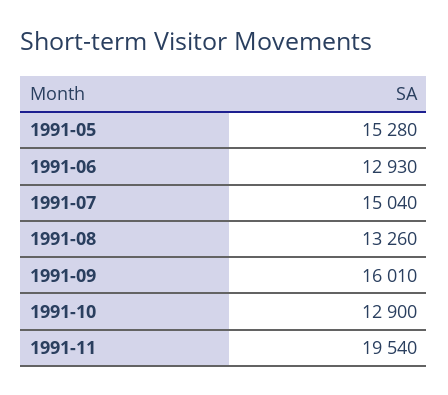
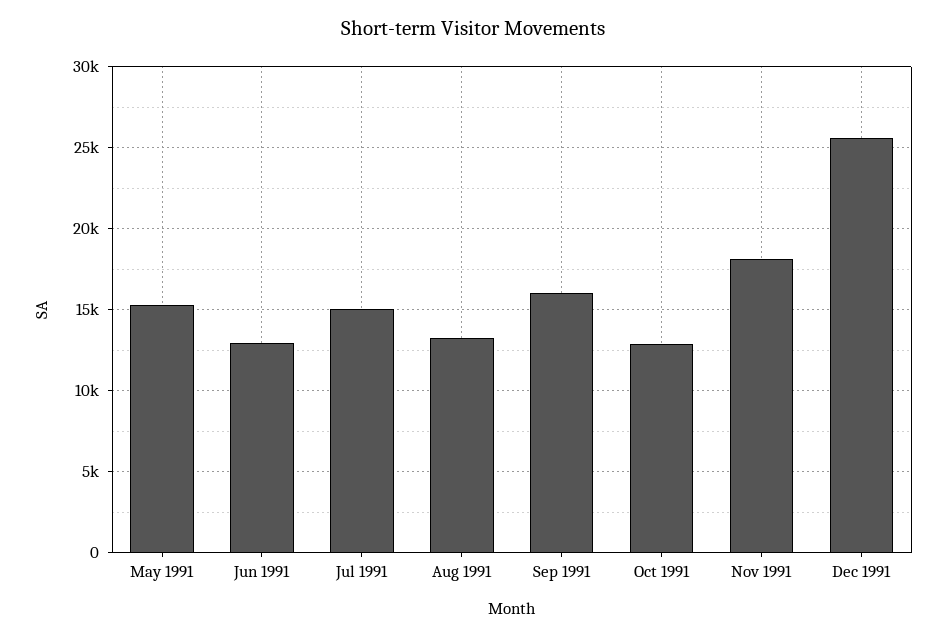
1991-11: 19540 -> 18000
Dec 1991: none -> 25500

